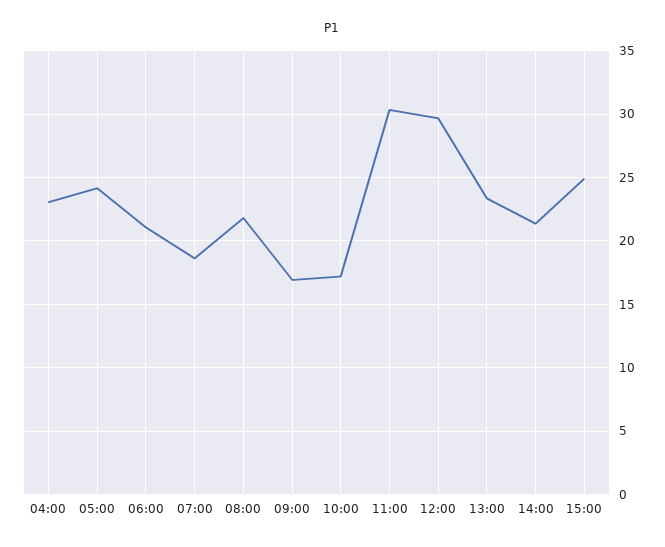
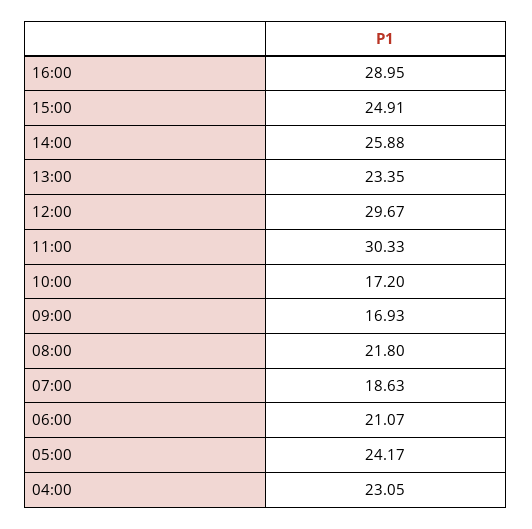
14:00: 21.5 -> 25.88
16:00: none -> 28.95

